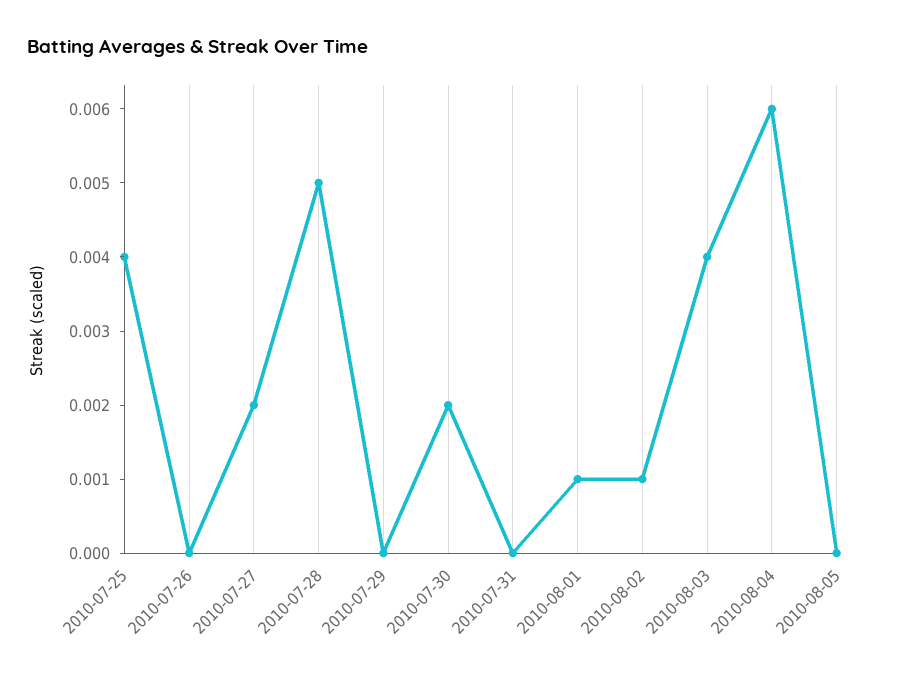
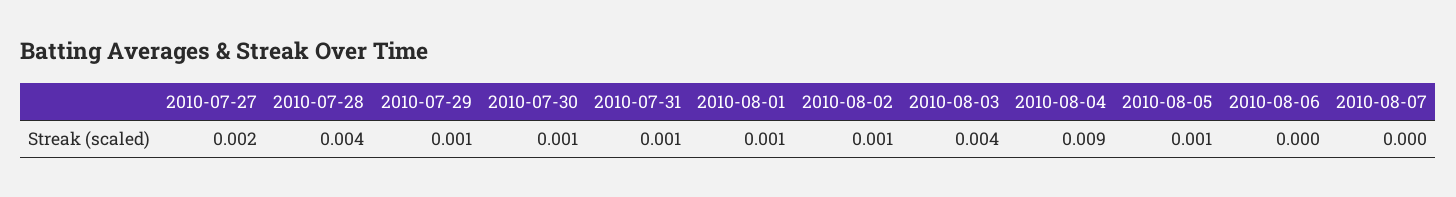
2010-07-25: 0.004 -> none
2010-07-26: 0 -> none
2010-07-28: 0.005 -> 0.004
2010-07-29: 0 -> 0.001
2010-07-30: 0.002 -> 0.001
2010-07-31: 0 -> 0.001
2010-08-04: 0.006 -> 0.009
2010-08-05: 0 -> 0.001
2010-08-06: none -> 0
2010-08-07: none -> 0

